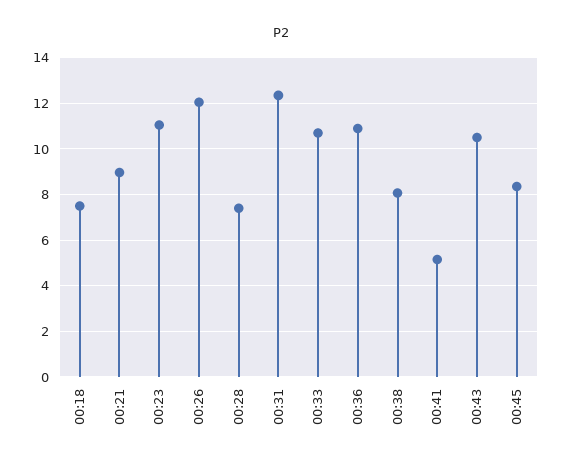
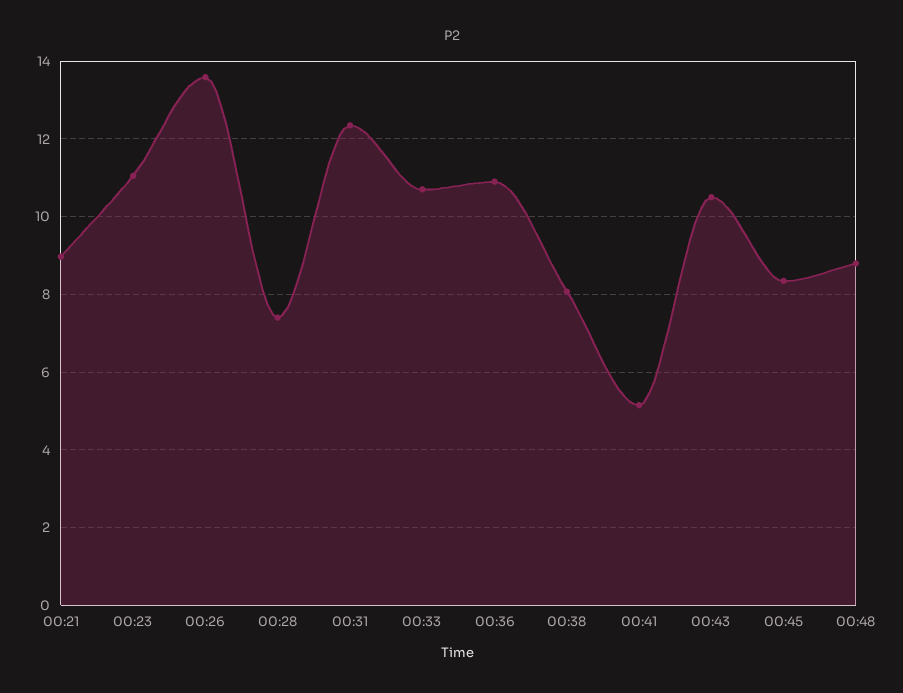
00:18: 7.5 -> none
00:26: 12 -> 13.6
00:48: none -> 8.8

